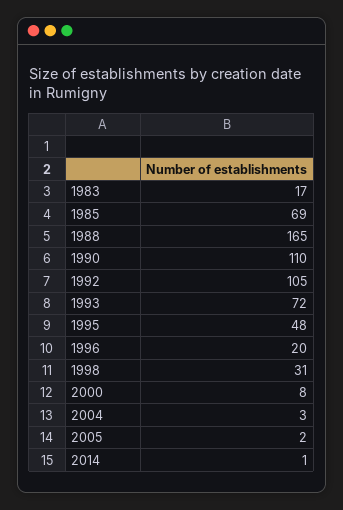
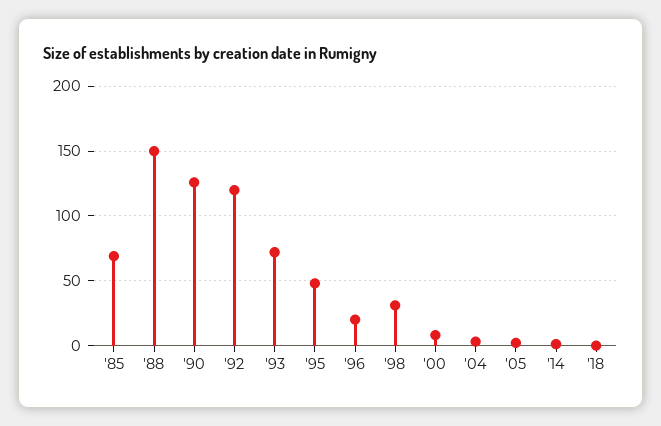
1983: 17 -> none
1988: 165 -> 150
1990: 110 -> 125
1992: 105 -> 120
'18: none -> 0

